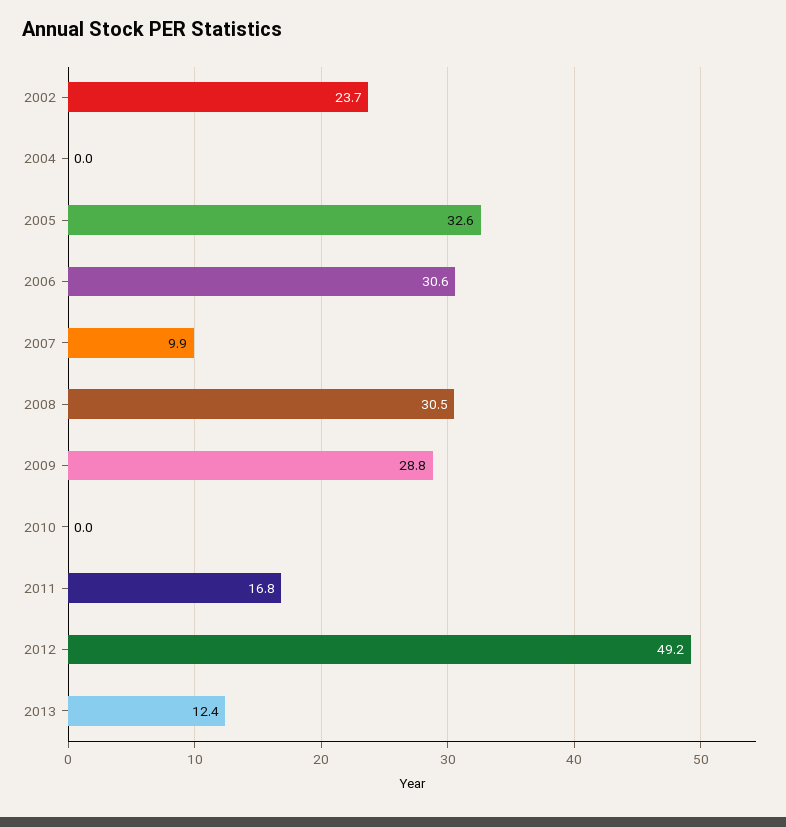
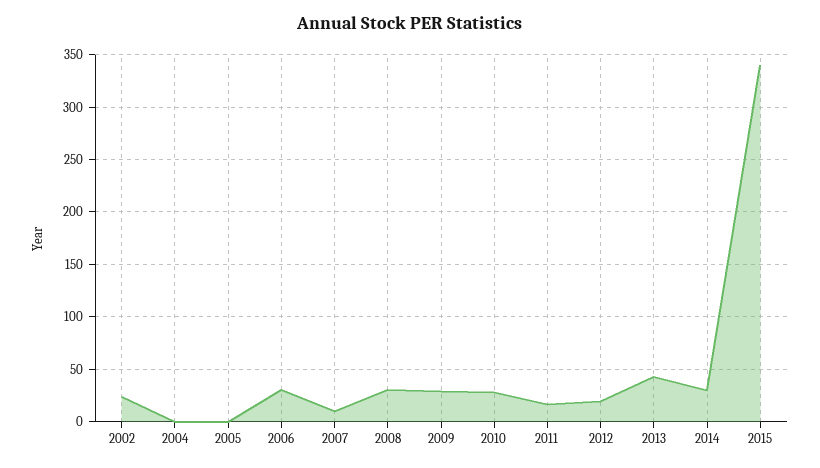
2005: 32.6 -> 0
2010: 0 -> 30
2012: 49.2 -> 20
2013: 12.4 -> 40
2014: none -> 30
2015: none -> 340

